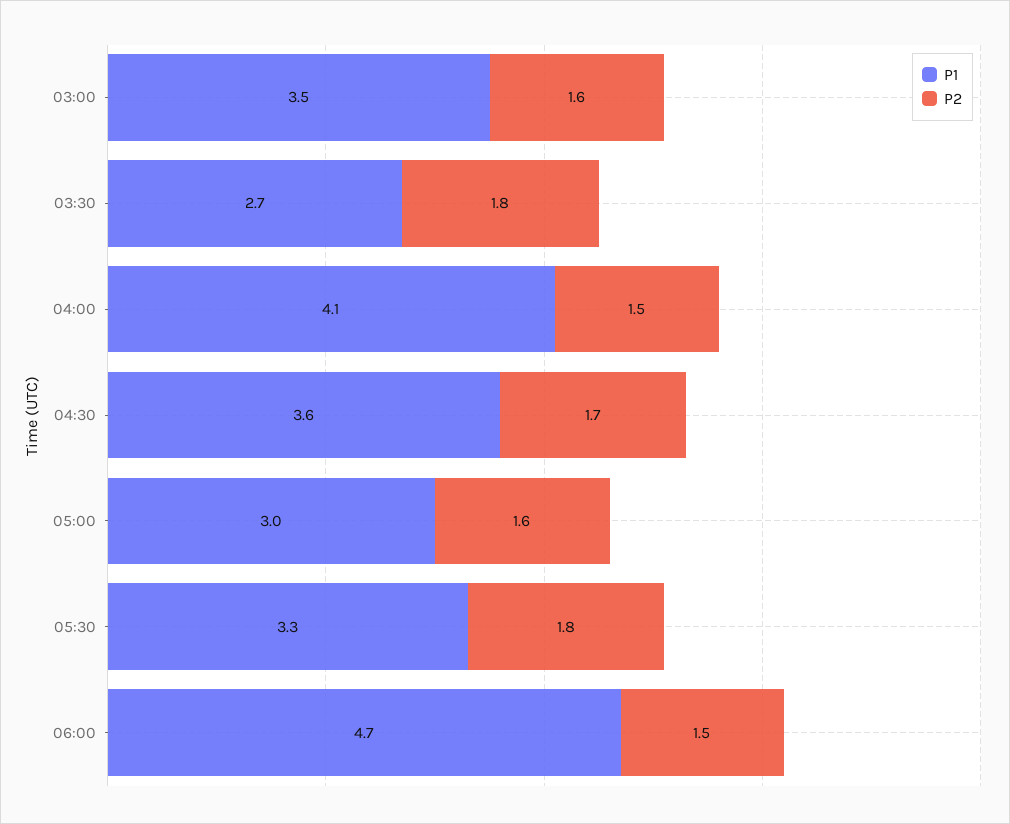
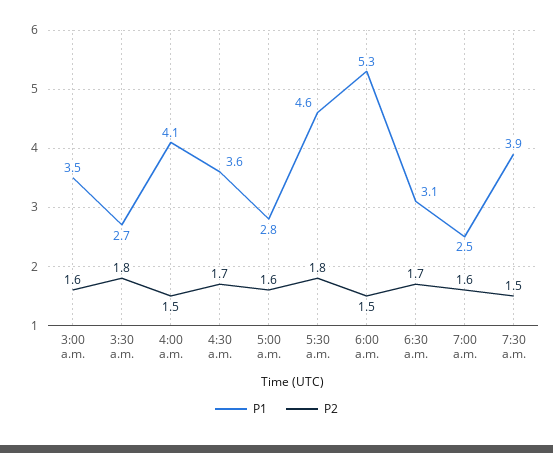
P1, 05:00: 3 -> 2.8
P1, 05:30: 3.3 -> 4.6
P1, 06:00: 4.7 -> 5.3
P1, 6:30 a.m.: none -> 3.1
P2, 6:30 a.m.: none -> 1.7
P1, 7:00 a.m.: none -> 2.5
P2, 7:00 a.m.: none -> 1.6
P1, 7:30 a.m.: none -> 3.9
P2, 7:30 a.m.: none -> 1.5

